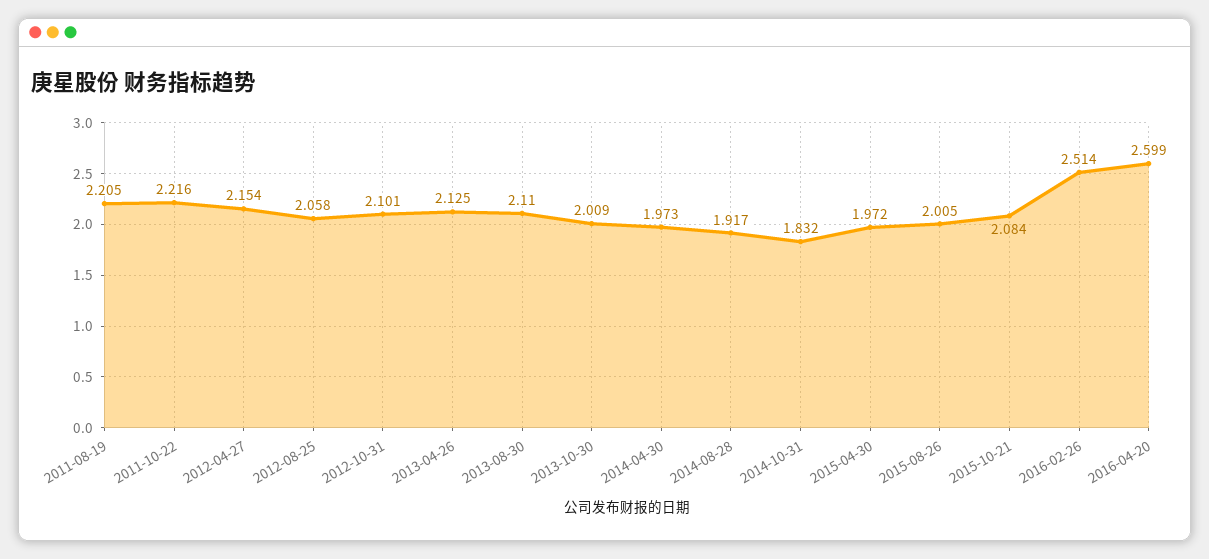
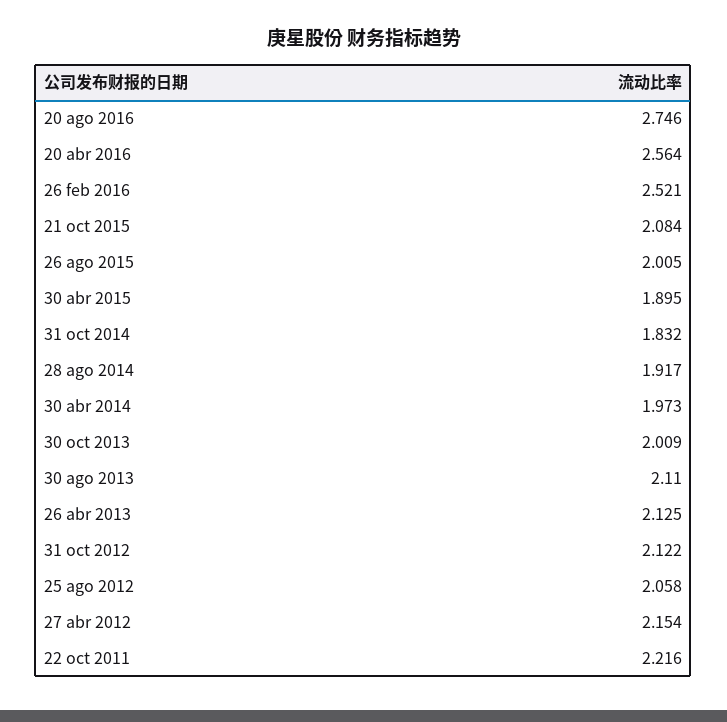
2011-08-19: 2.205 -> none
2012-10-31: 2.101 -> 2.122
2015-04-30: 1.972 -> 1.895
2016-02-26: 2.514 -> 2.521
2016-04-20: 2.599 -> 2.564
20 ago 2016: none -> 2.746

